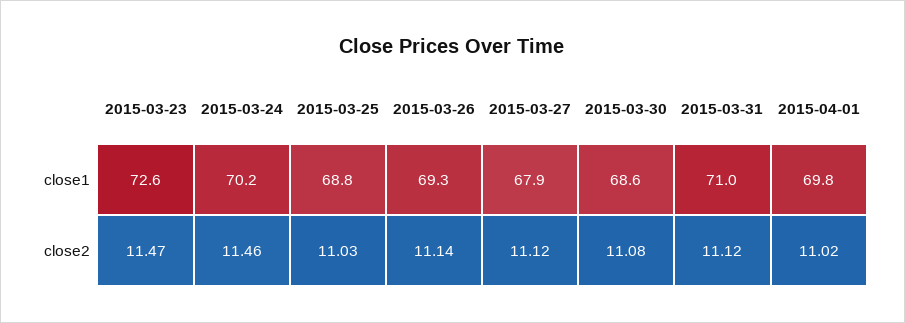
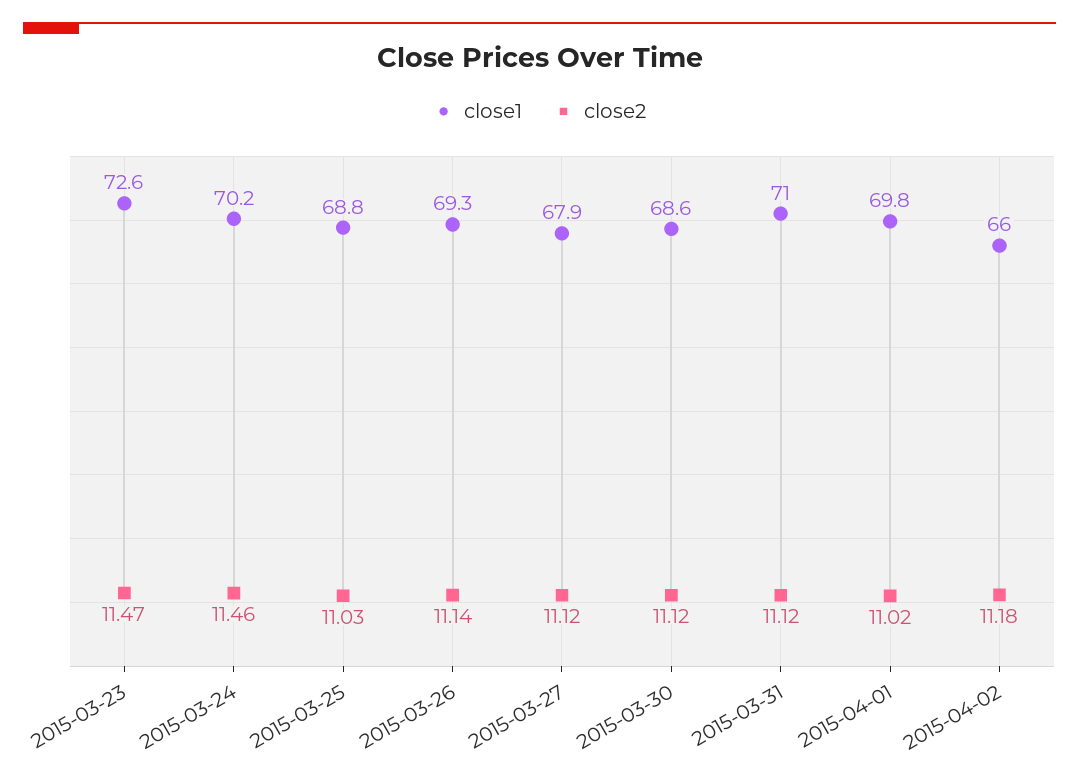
close2, 2015-03-30: 11.08 -> 11.12
close1, 2015-04-02: none -> 66
close2, 2015-04-02: none -> 11.18

